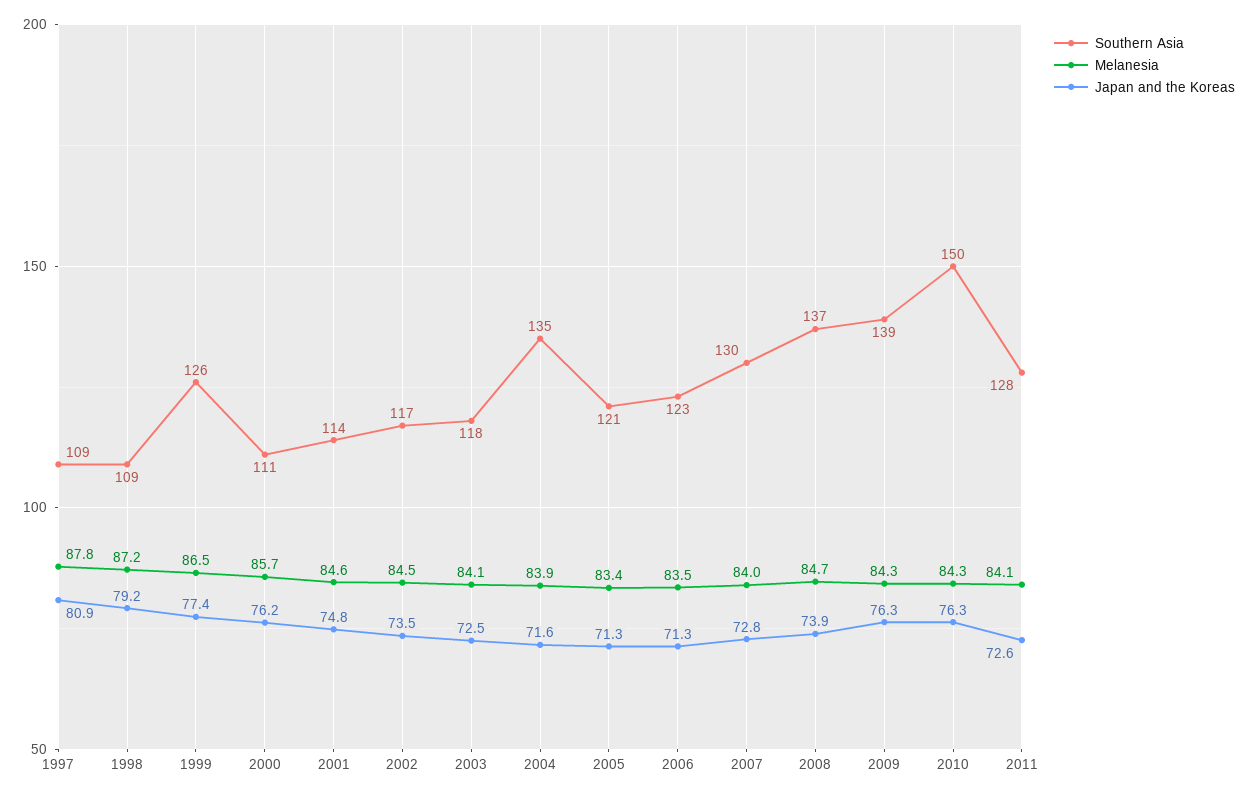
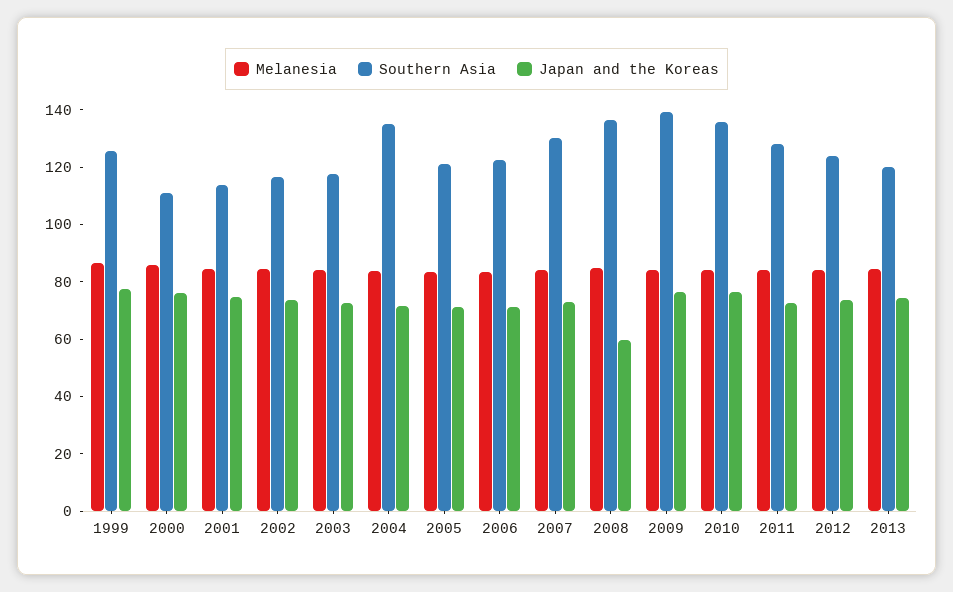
Southern Asia, 1997: 109 -> none
Melanesia, 1997: 87.8 -> none
Japan and the Koreas, 1997: 80.9 -> none
Southern Asia, 1998: 109 -> none
Melanesia, 1998: 87.2 -> none
Japan and the Koreas, 1998: 79.2 -> none
Japan and the Koreas, 2008: 73.9 -> 60
Southern Asia, 2010: 150 -> 135
Melanesia, 2012: none -> 85
Southern Asia, 2012: none -> 125
Japan and the Koreas, 2012: none -> 75
Melanesia, 2013: none -> 85
Southern Asia, 2013: none -> 120
Japan and the Koreas, 2013: none -> 75

